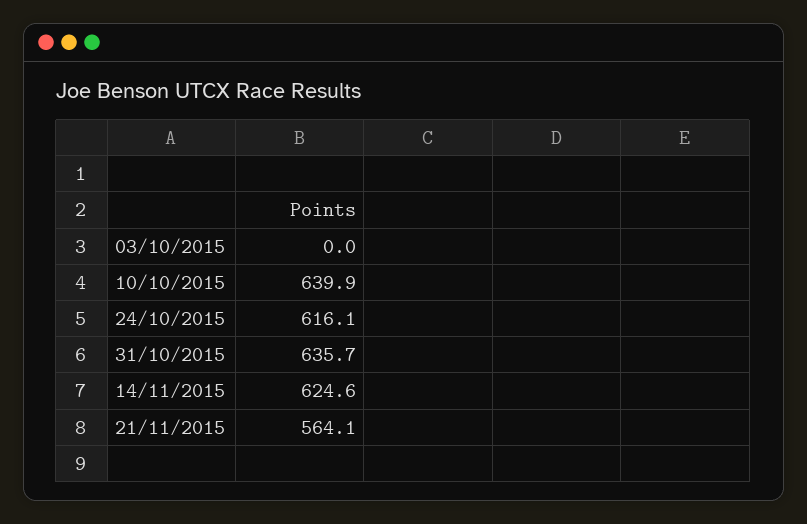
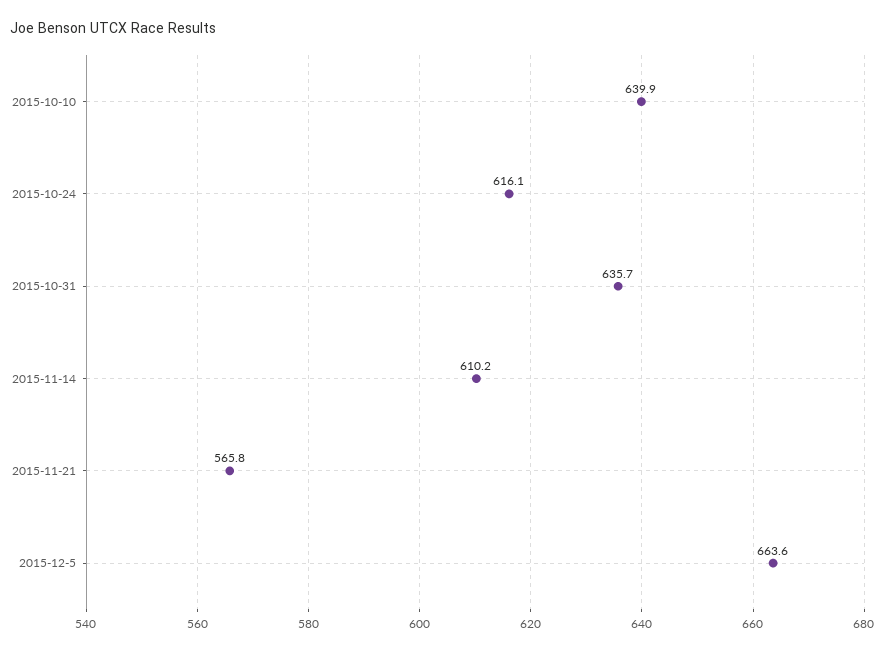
03/10/2015: 0 -> none
14/11/2015: 624.6 -> 610.2
21/11/2015: 564.1 -> 565.8
2015-12-5: none -> 663.6

